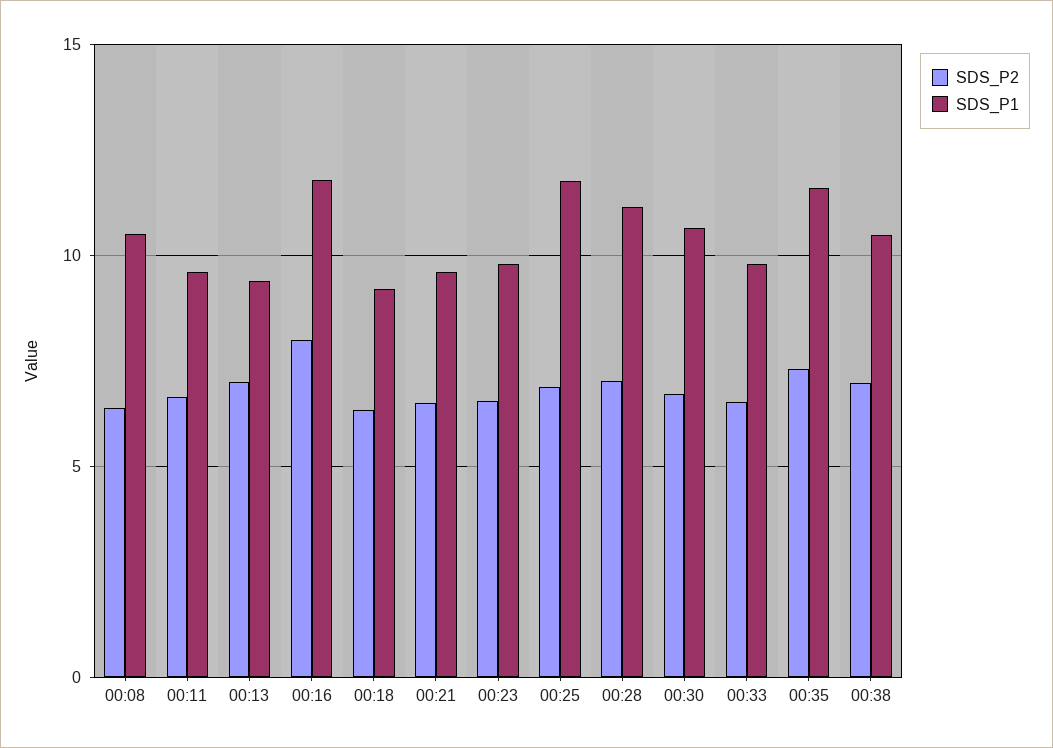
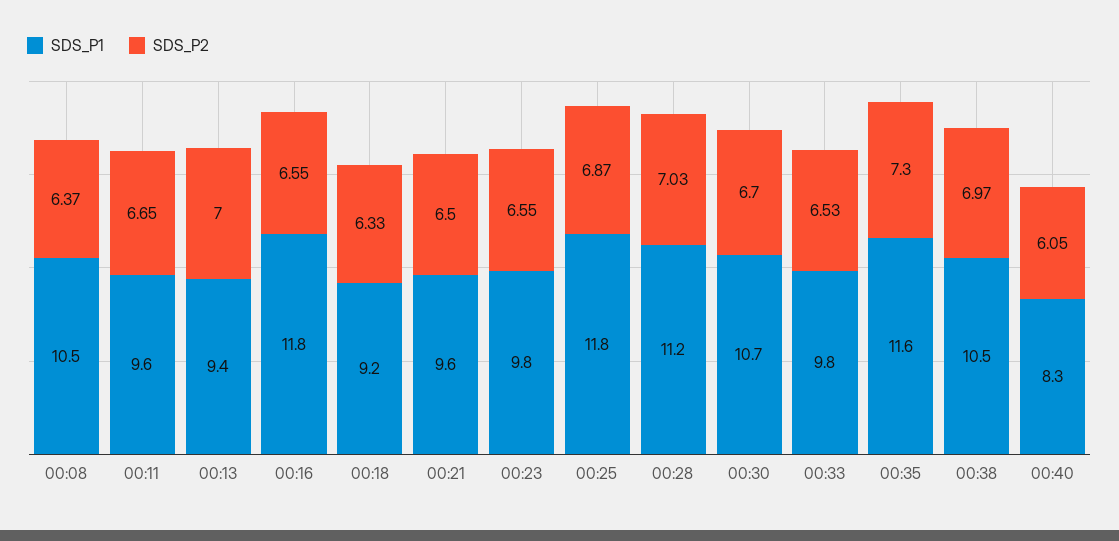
SDS_P2, 00:16: 8 -> 6.55
SDS_P1, 00:40: none -> 8.3
SDS_P2, 00:40: none -> 6.05

